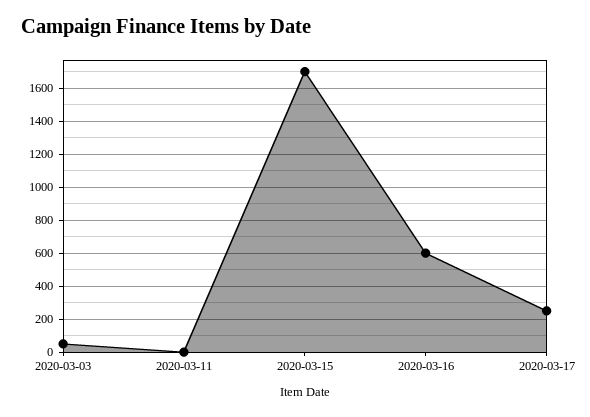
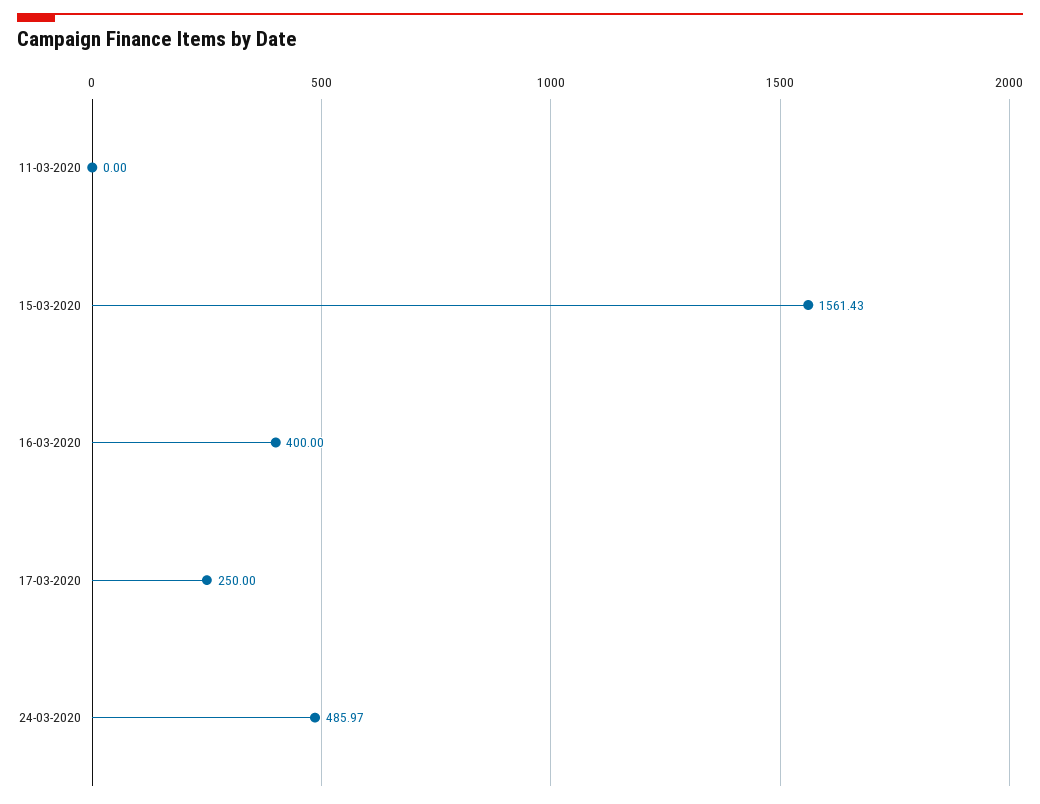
2020-03-03: 50 -> none
2020-03-15: 1700 -> 1561.43
2020-03-16: 600 -> 400
24-03-2020: none -> 485.97

